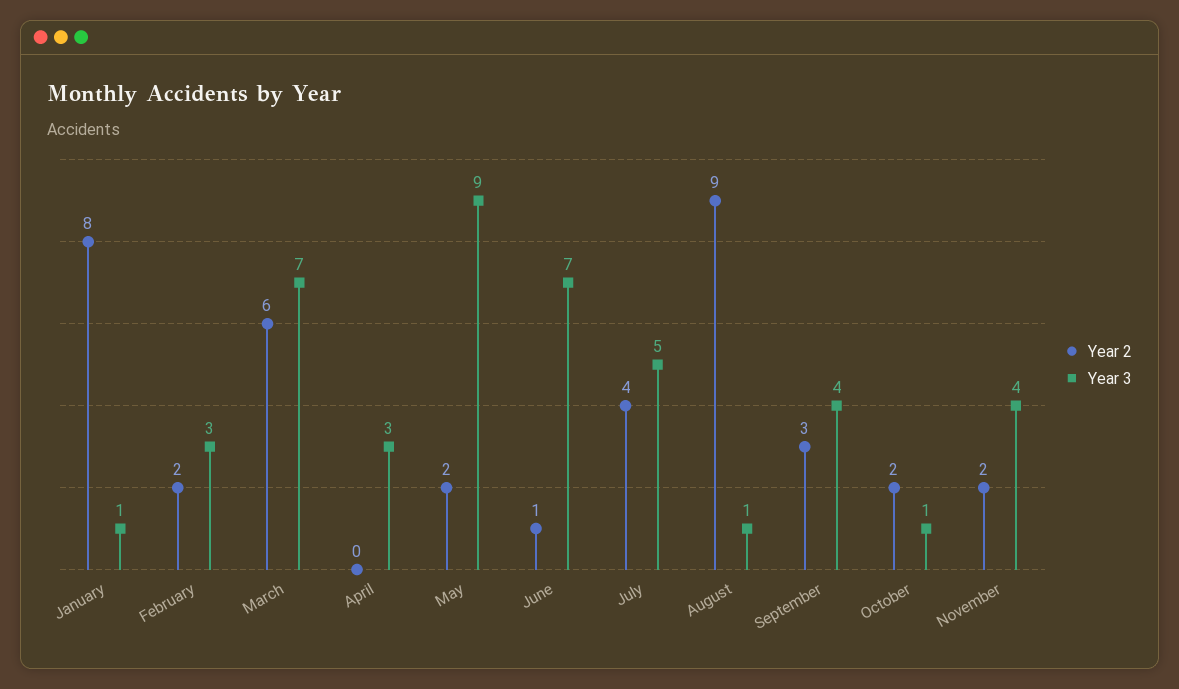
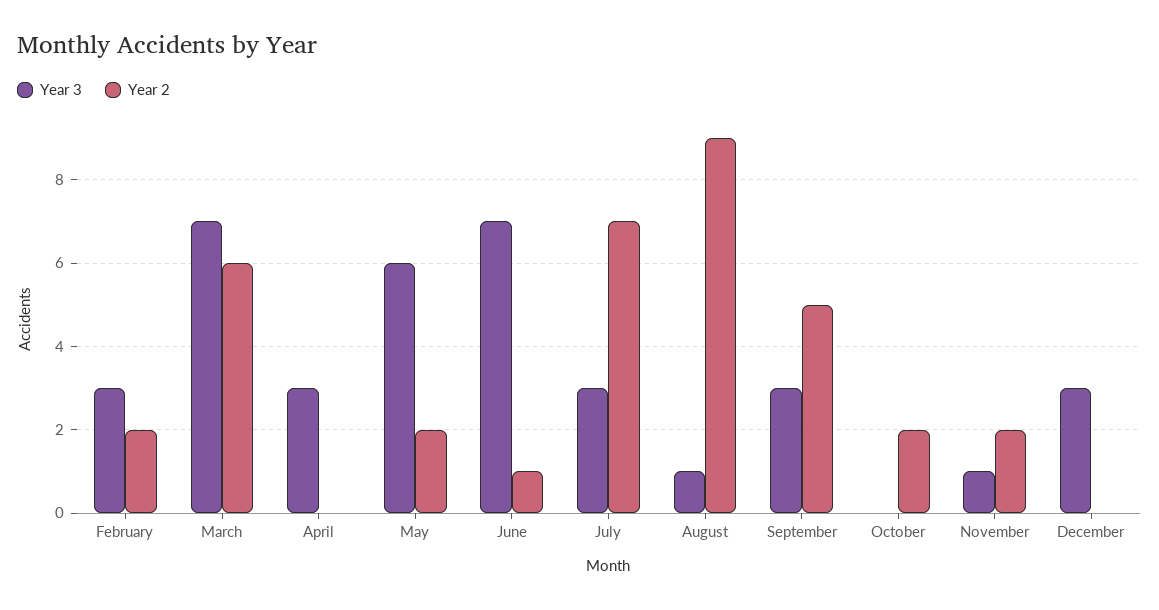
Year 2, January: 8 -> none
Year 3, January: 1 -> none
Year 3, May: 9 -> 6
Year 2, July: 4 -> 7
Year 3, July: 5 -> 3
Year 2, September: 3 -> 5
Year 3, September: 4 -> 3
Year 3, October: 1 -> 0
Year 3, November: 4 -> 1
Year 3, December: none -> 3
Year 2, December: none -> 0

